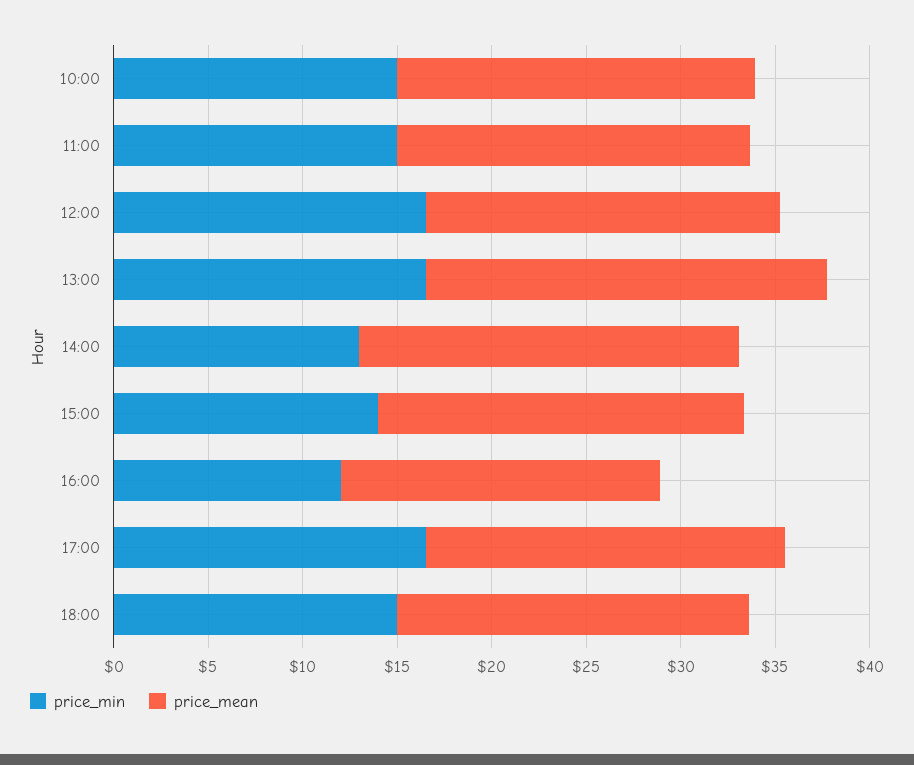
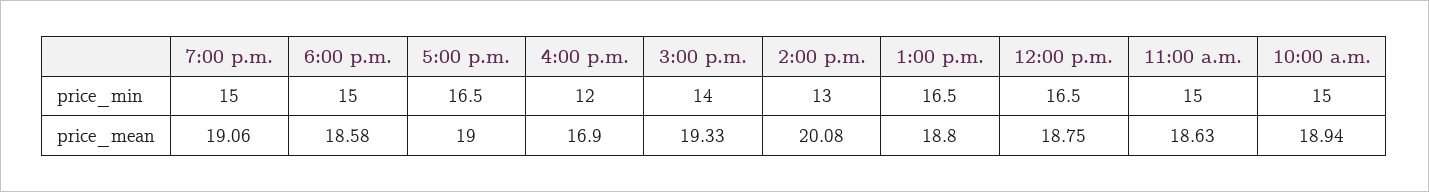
price_mean, 13:00: 21 -> 18.8
price_min, 7:00 p.m.: none -> 15
price_mean, 7:00 p.m.: none -> 19.06

